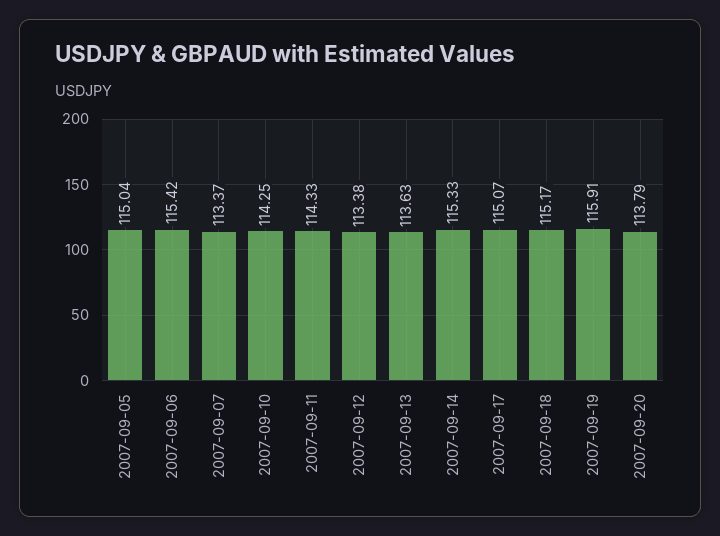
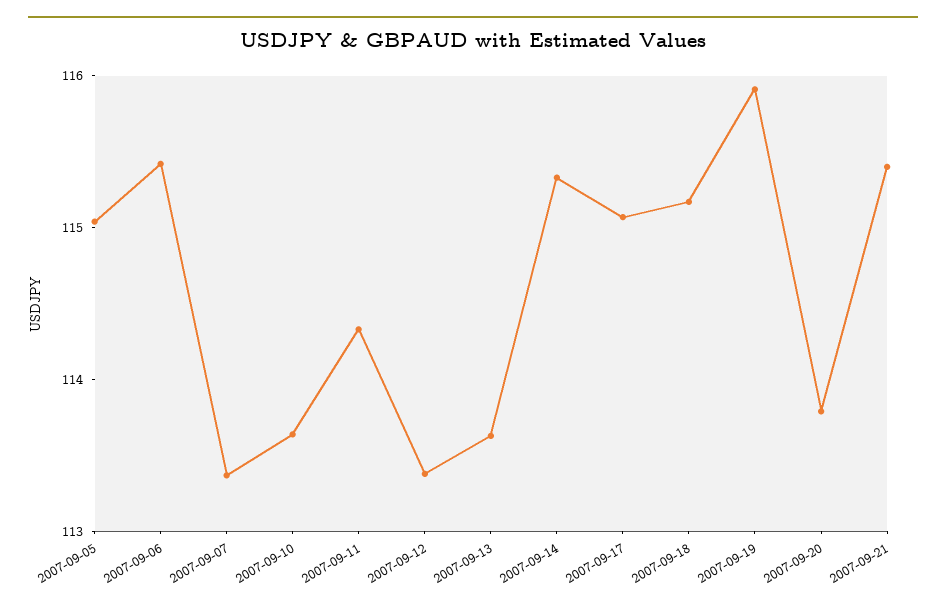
2007-09-10: 114.25 -> 113.6
2007-09-21: none -> 115.4

